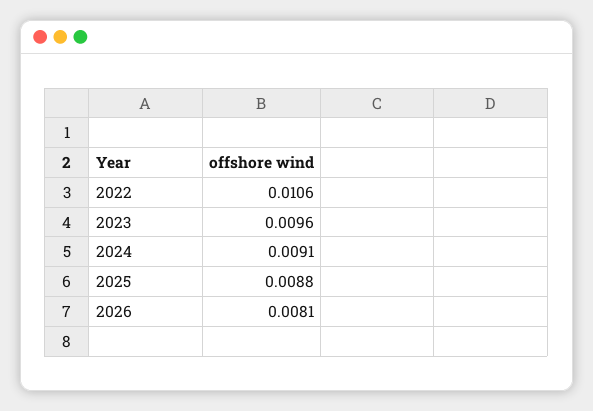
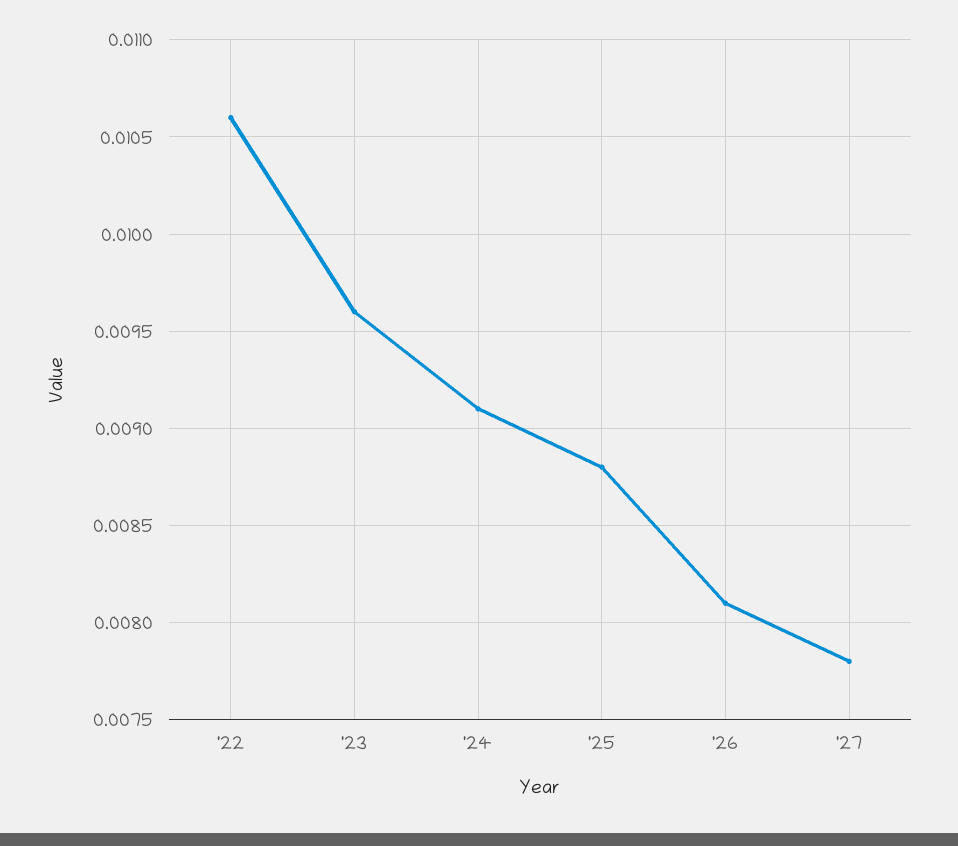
'27: none -> 0.0078

